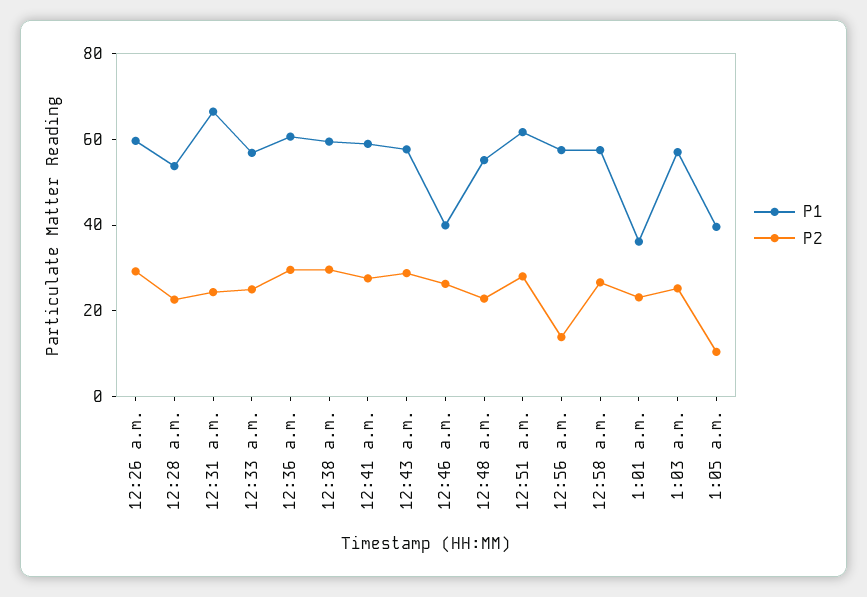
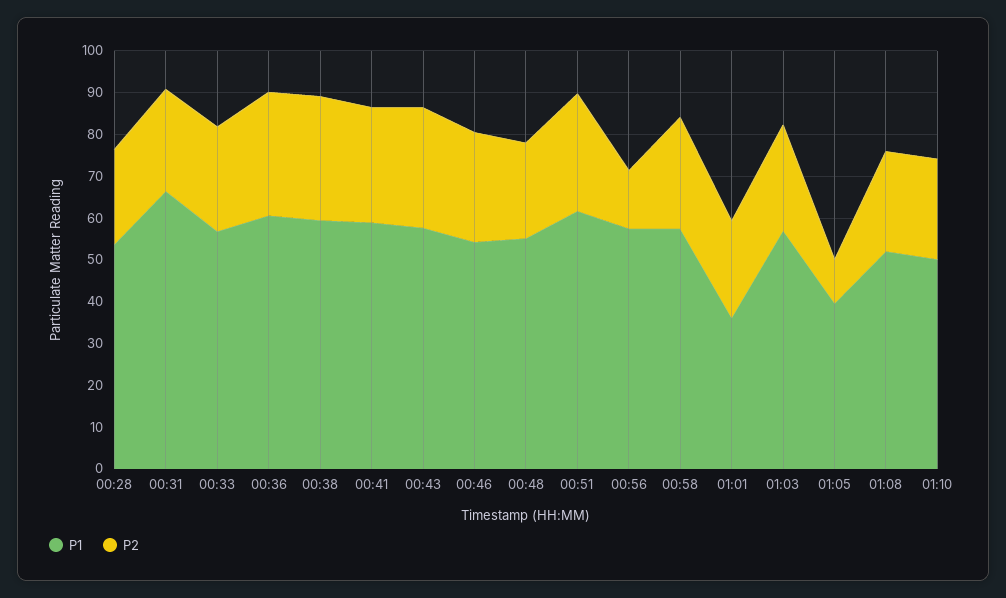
P1, 12:26 a.m.: 60 -> none
P2, 12:26 a.m.: 30 -> none
P1, 12:46 a.m.: 40 -> 54
P1, 01:08: none -> 52
P2, 01:08: none -> 24
P1, 01:10: none -> 50
P2, 01:10: none -> 24

